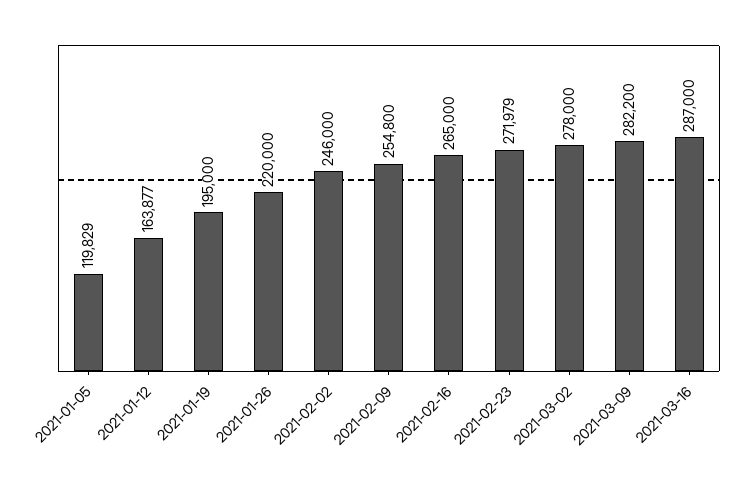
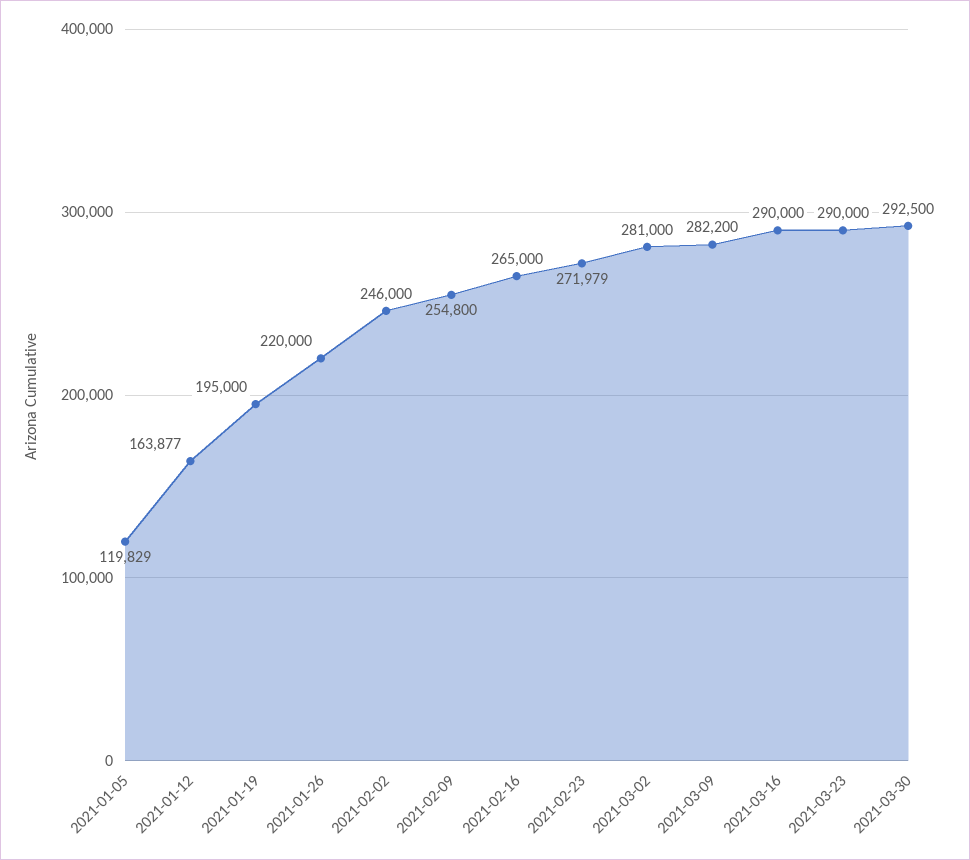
2021-03-02: 278000 -> 281000
2021-03-16: 287000 -> 290000
2021-03-23: none -> 290000
2021-03-30: none -> 292500

